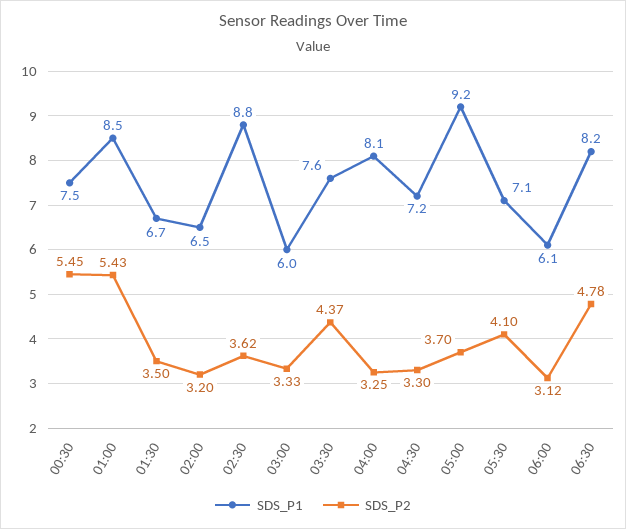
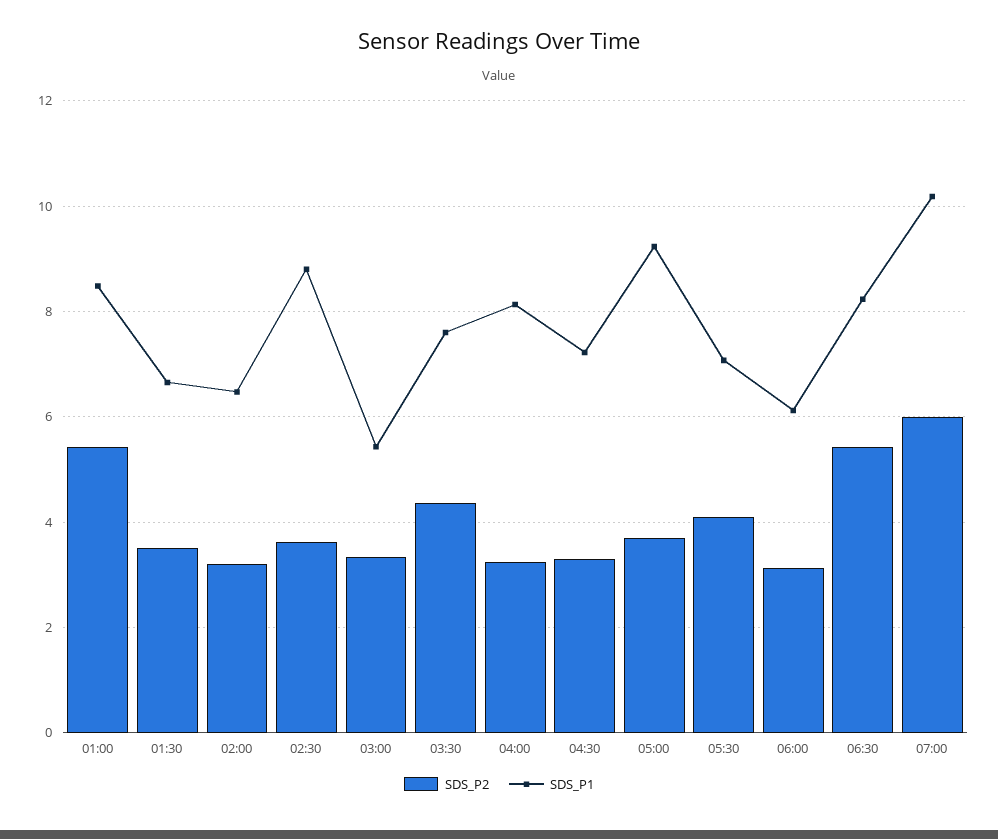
SDS_P1, 00:30: 7.5 -> none
SDS_P2, 00:30: 5.45 -> none
SDS_P1, 03:00: 6 -> 5.4
SDS_P2, 06:30: 4.78 -> 5.4
SDS_P2, 07:00: none -> 6
SDS_P1, 07:00: none -> 10.2

